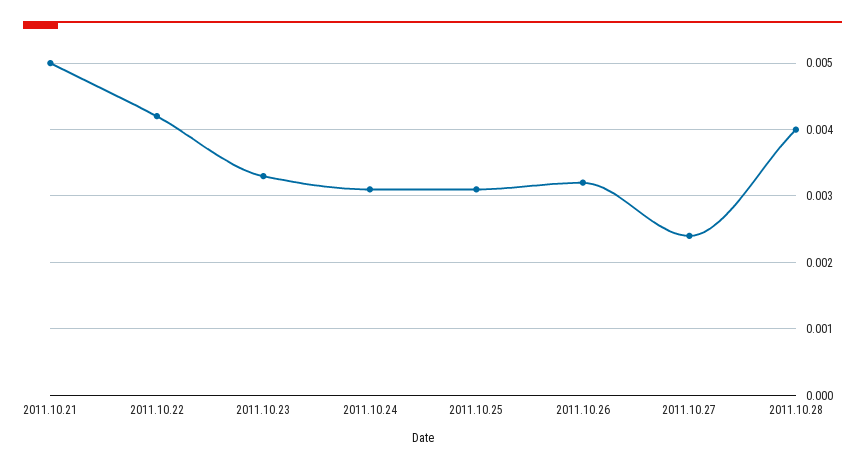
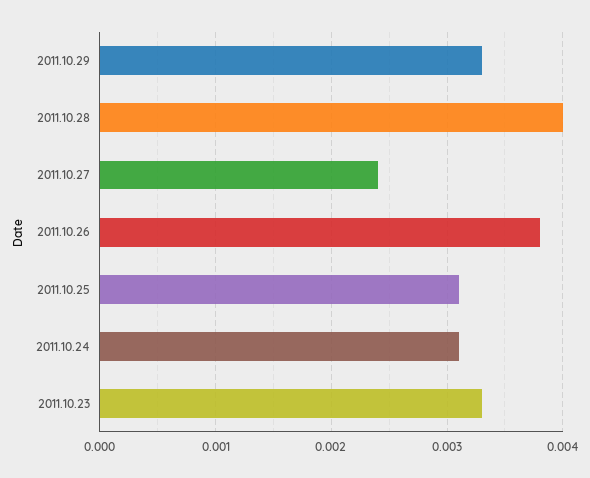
2011.10.21: 0.005 -> none
2011.10.22: 0.0042 -> none
2011.10.26: 0.0032 -> 0.0038
2011.10.29: none -> 0.0033

